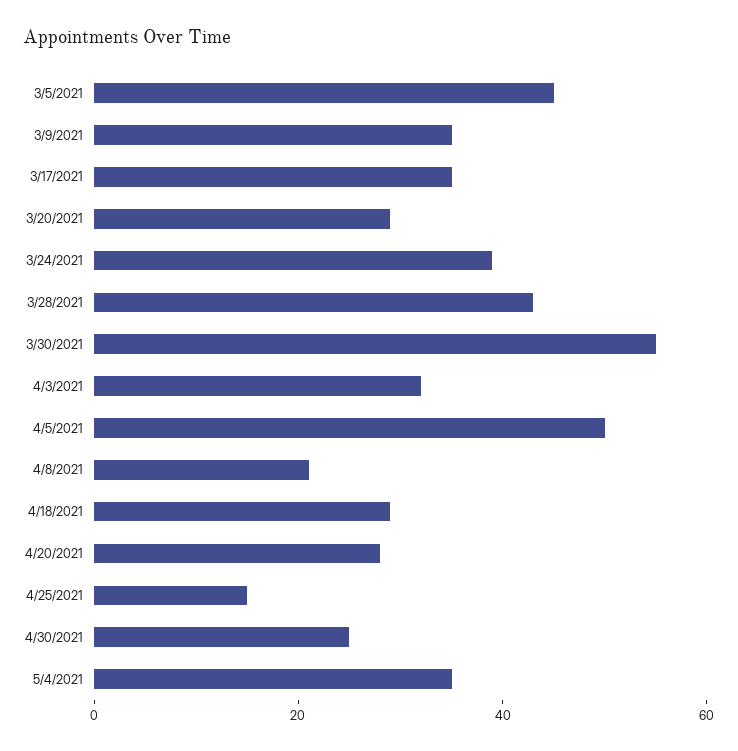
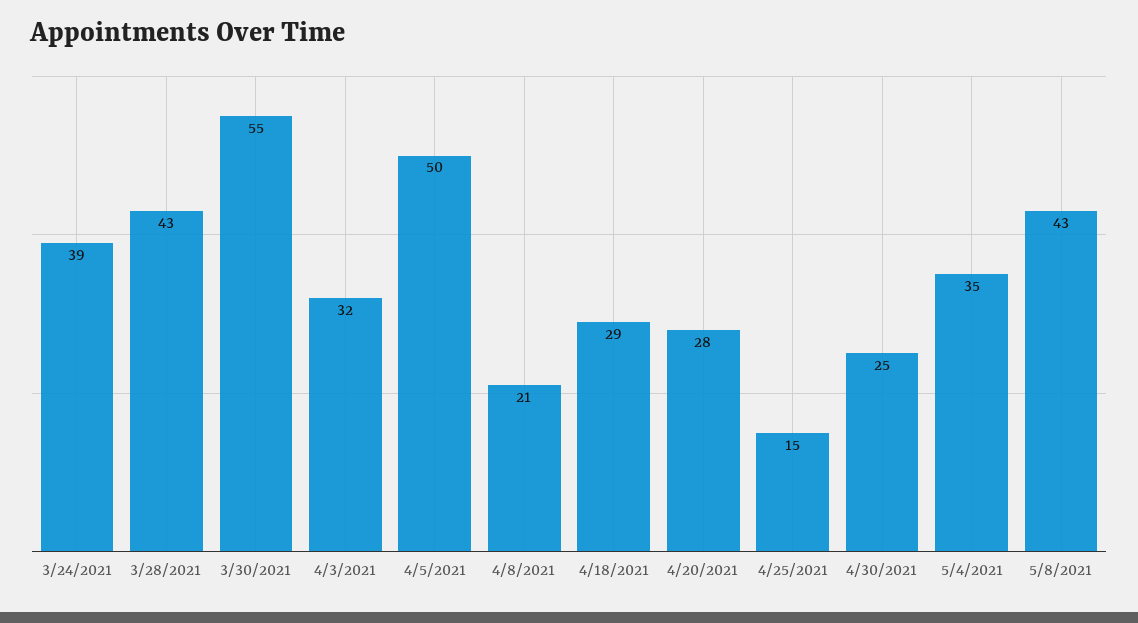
3/5/2021: 45 -> none
3/9/2021: 35 -> none
3/17/2021: 35 -> none
3/20/2021: 30 -> none
5/8/2021: none -> 43

